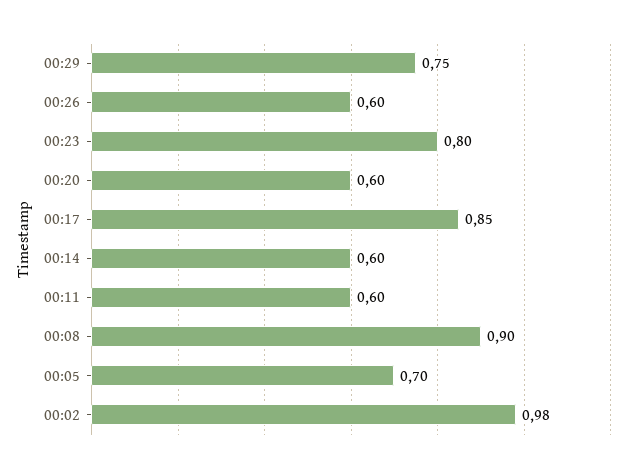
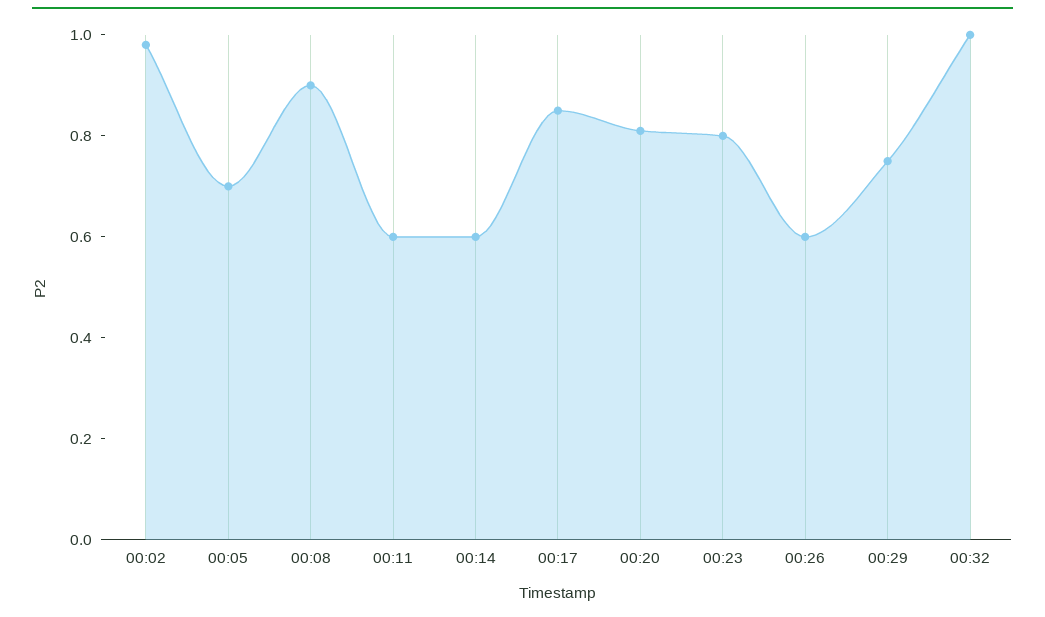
00:20: 0.6 -> 0.8
00:32: none -> 1

